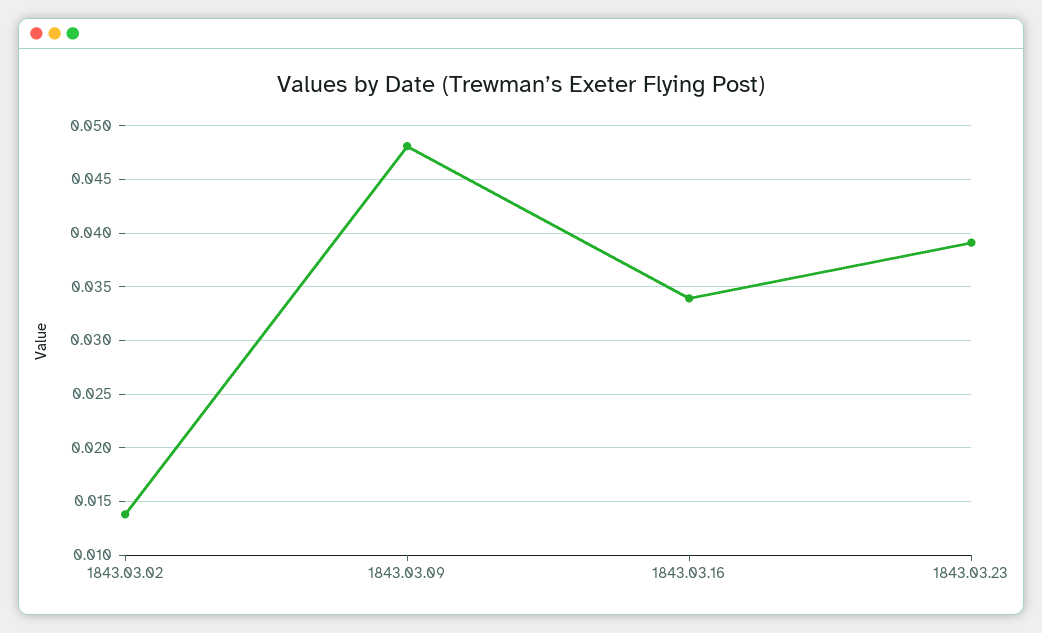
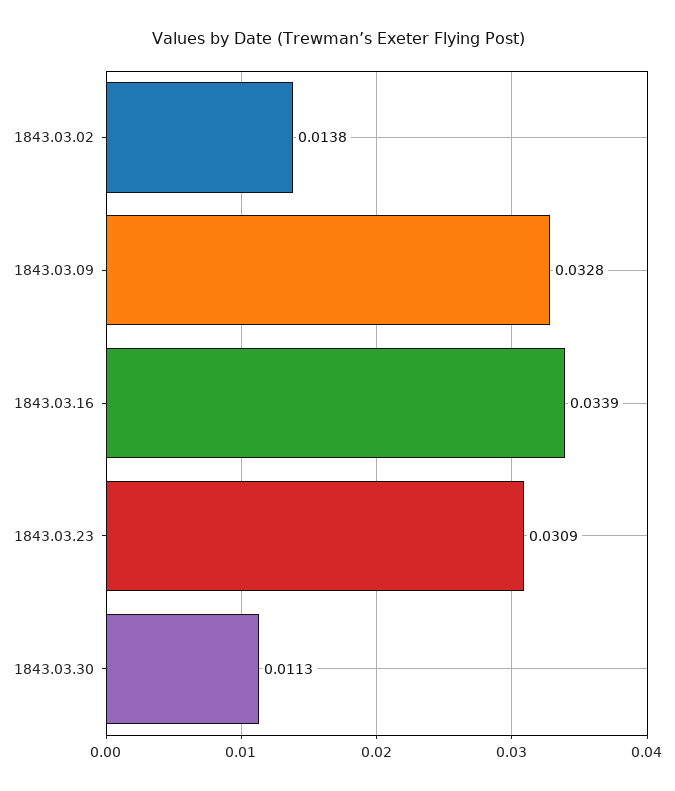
1843.03.09: 0.048 -> 0.0328
1843.03.23: 0.039 -> 0.0309
1843.03.30: none -> 0.0113

